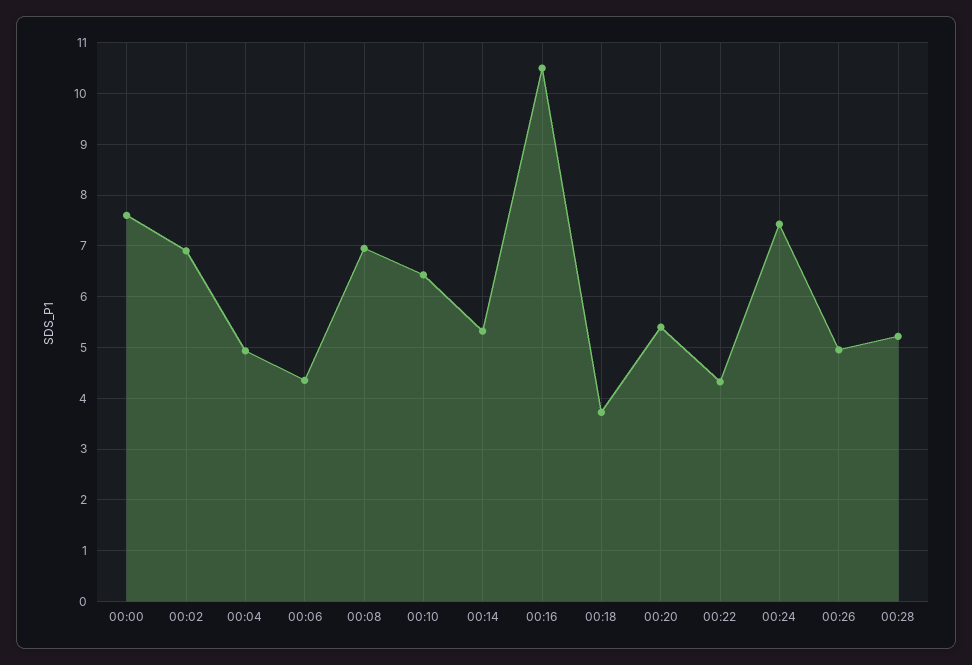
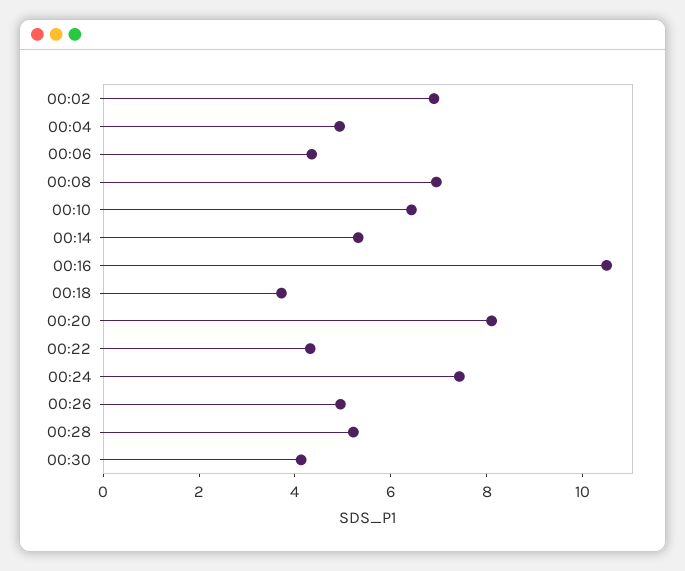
00:00: 7.6 -> none
00:20: 5.4 -> 8
00:30: none -> 4

